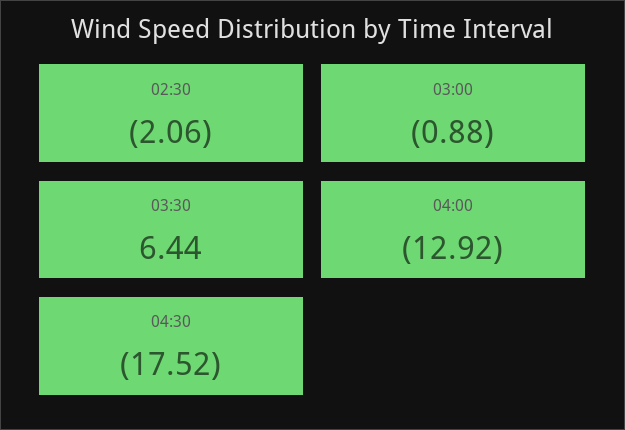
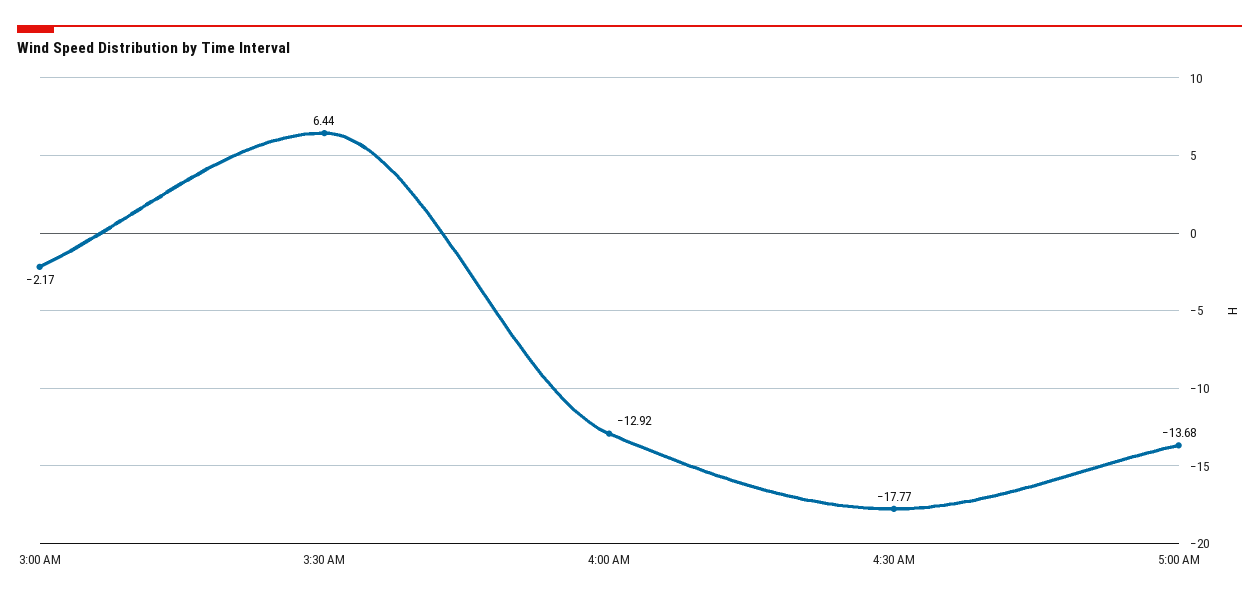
02:30: -2.06 -> none
03:00: -0.88 -> -2.17
04:30: -17.52 -> -17.77
5:00 AM: none -> -13.68

